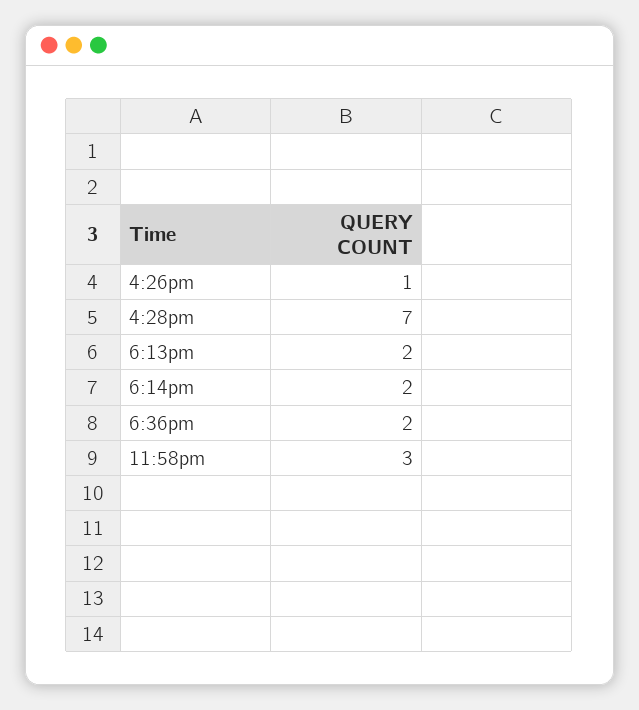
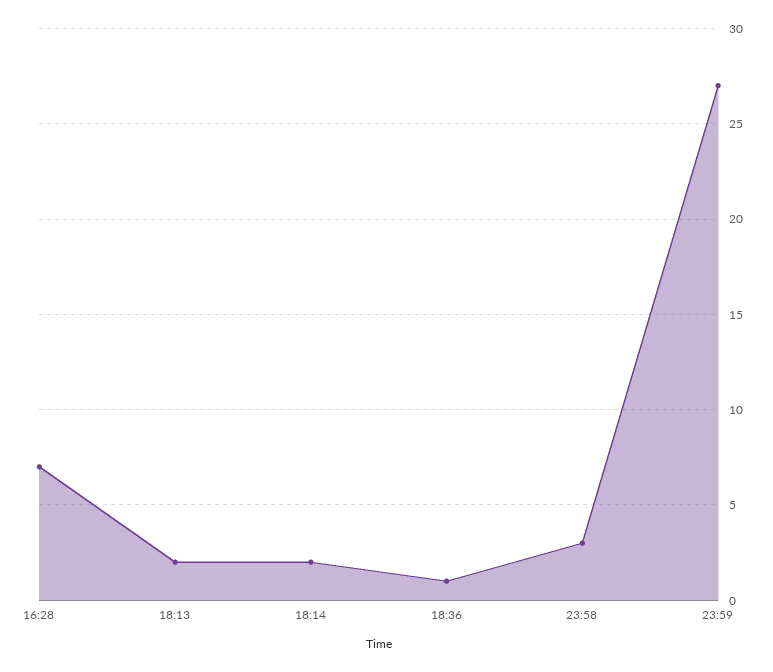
4:26pm: 1 -> none
6:36pm: 2 -> 1
23:59: none -> 27

